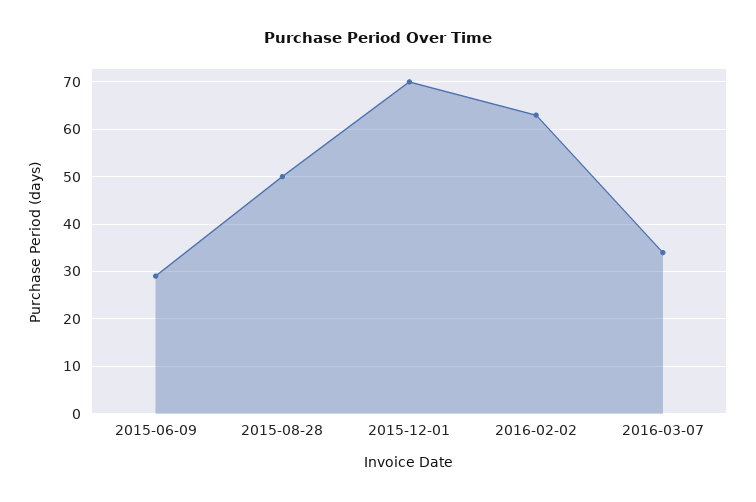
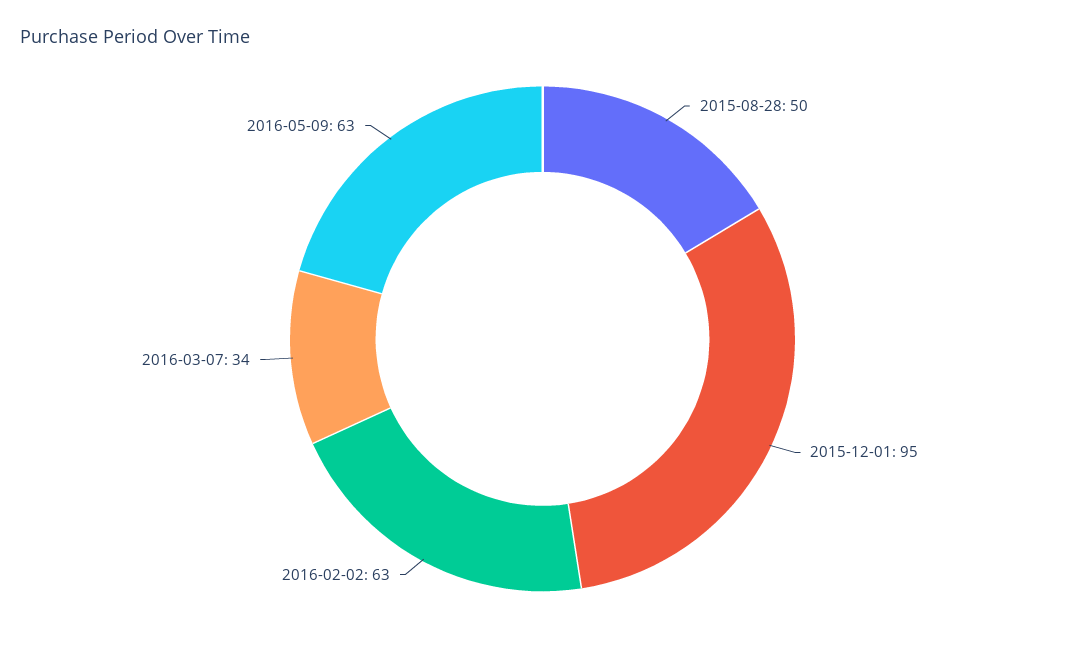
2015-06-09: 30 -> none
2015-12-01: 70 -> 95
2016-05-09: none -> 63

